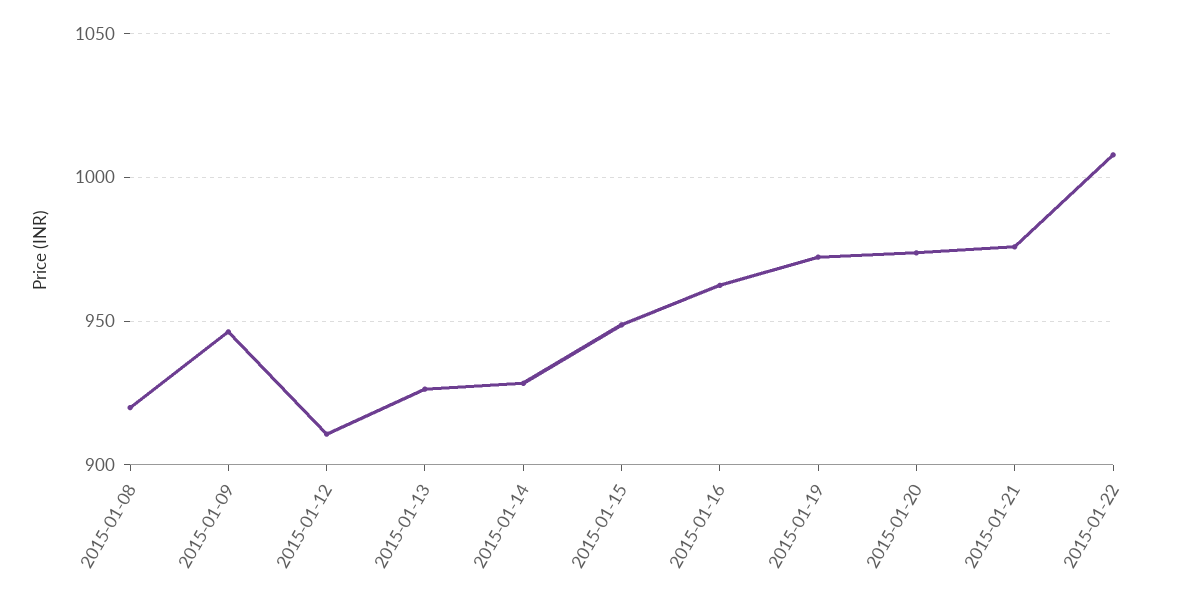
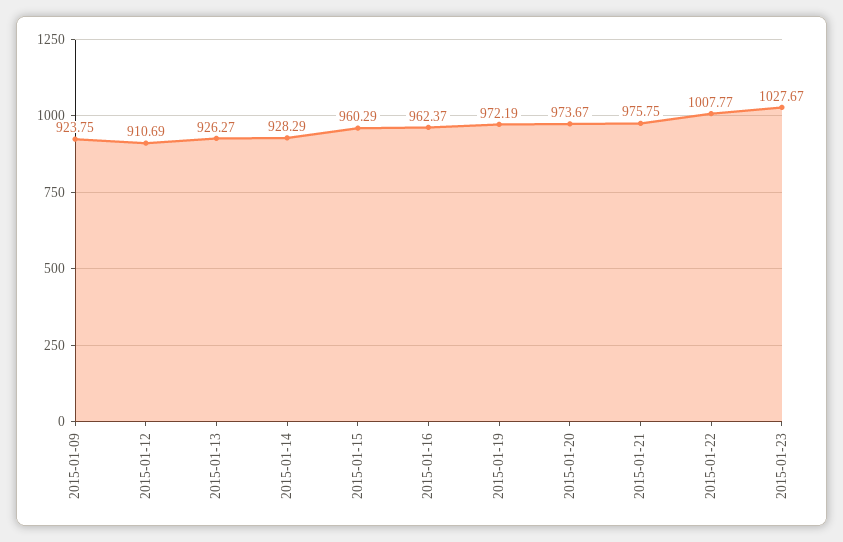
2015-01-08: 920 -> none
2015-01-09: 945 -> 923.75
2015-01-15: 950 -> 960.29
2015-01-23: none -> 1027.67

